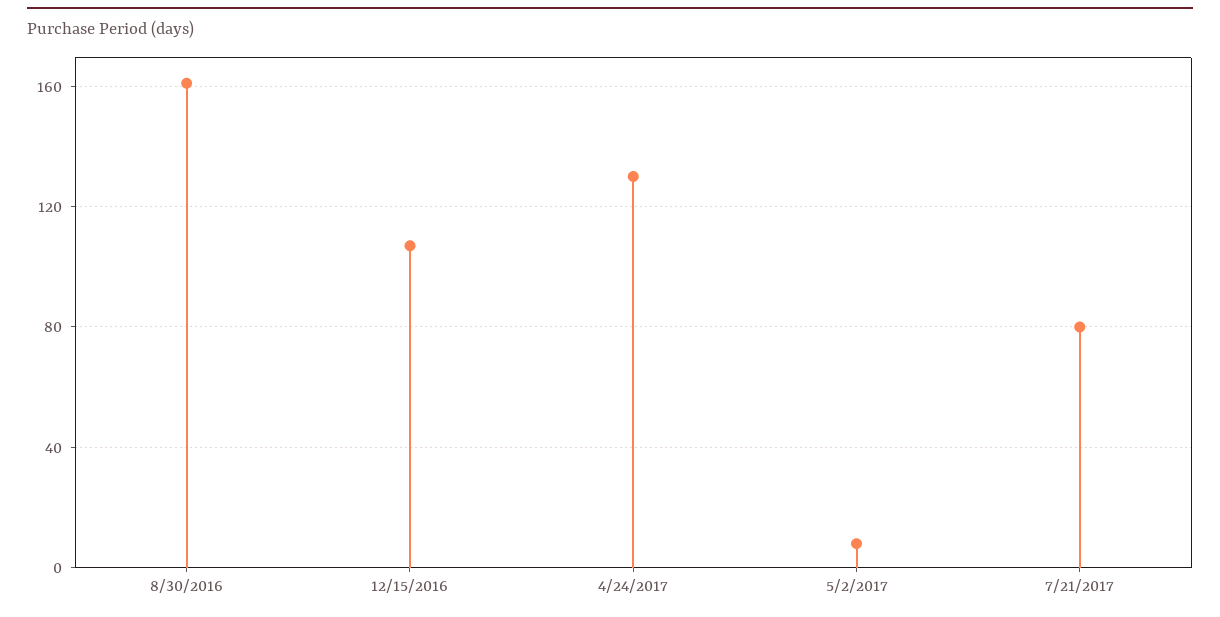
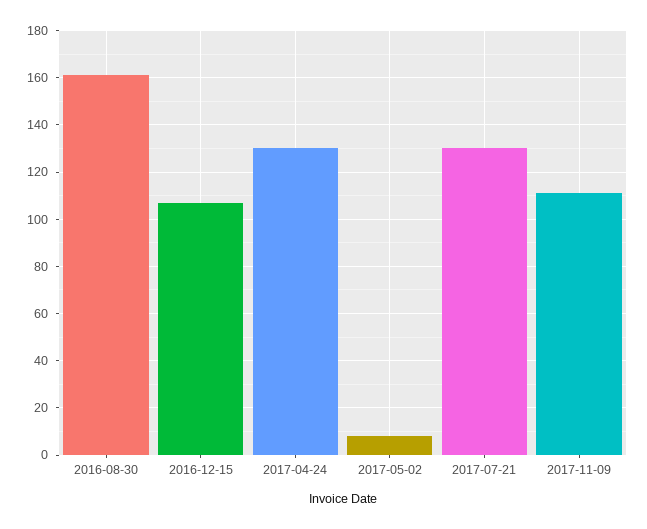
7/21/2017: 80 -> 130
2017-11-09: none -> 110

